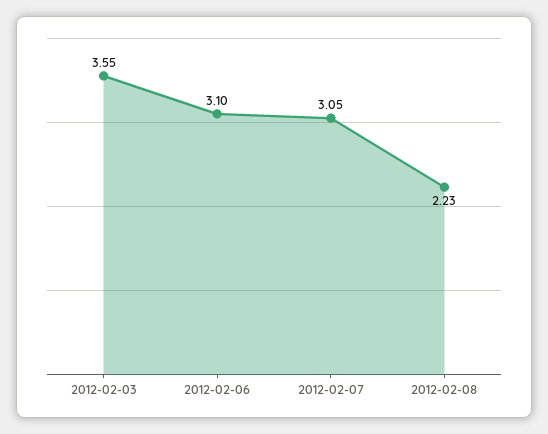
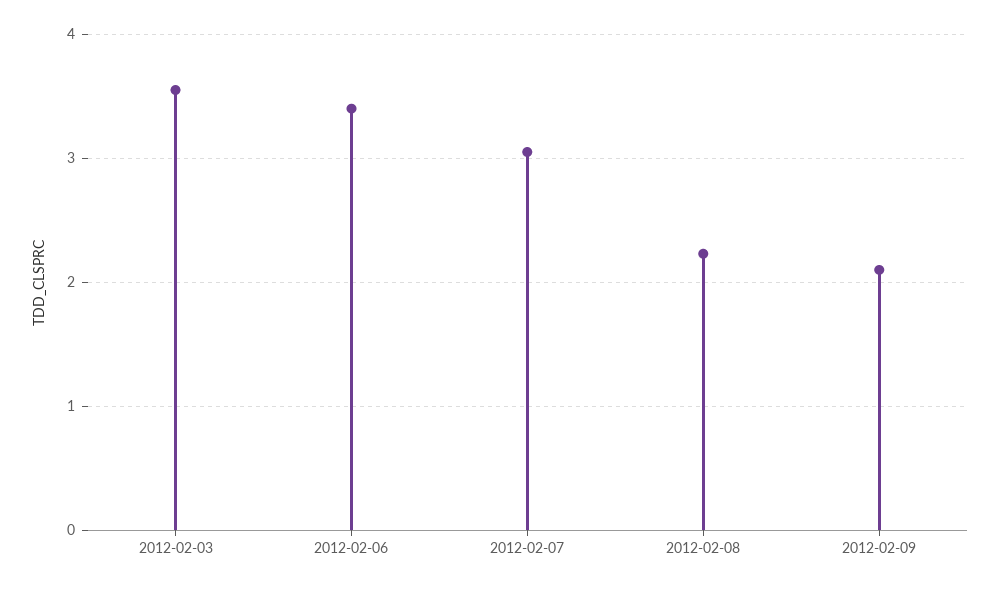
2012-02-06: 3.1 -> 3.4
2012-02-09: none -> 2.1

